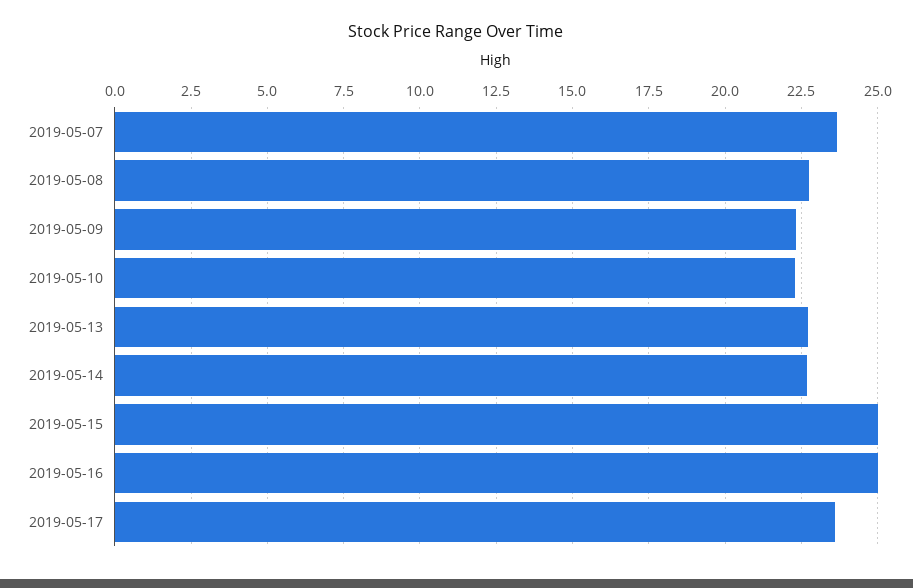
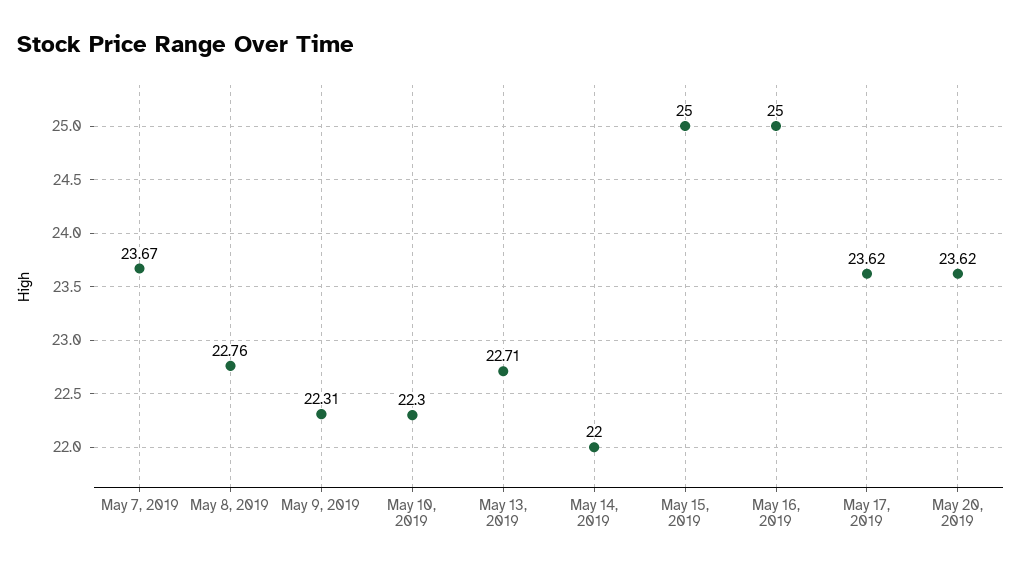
2019-05-14: 22.75 -> 22
May 20, 2019: none -> 23.62

